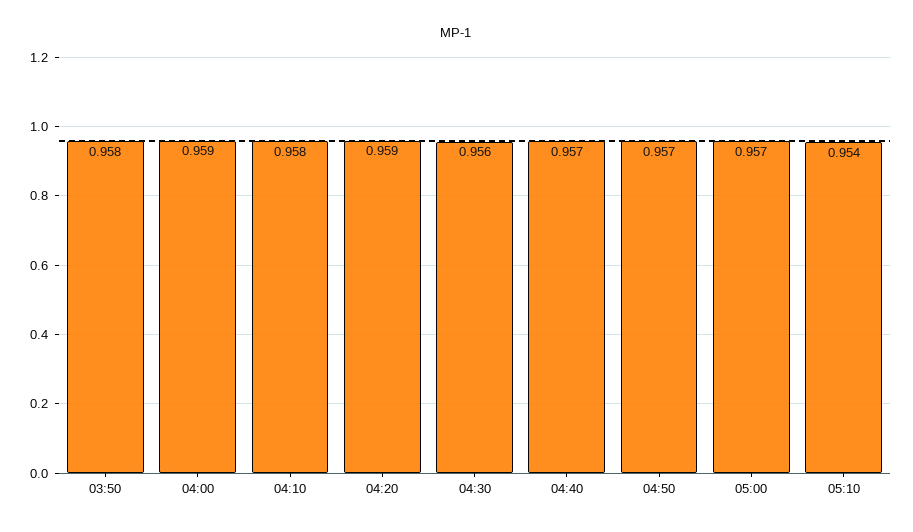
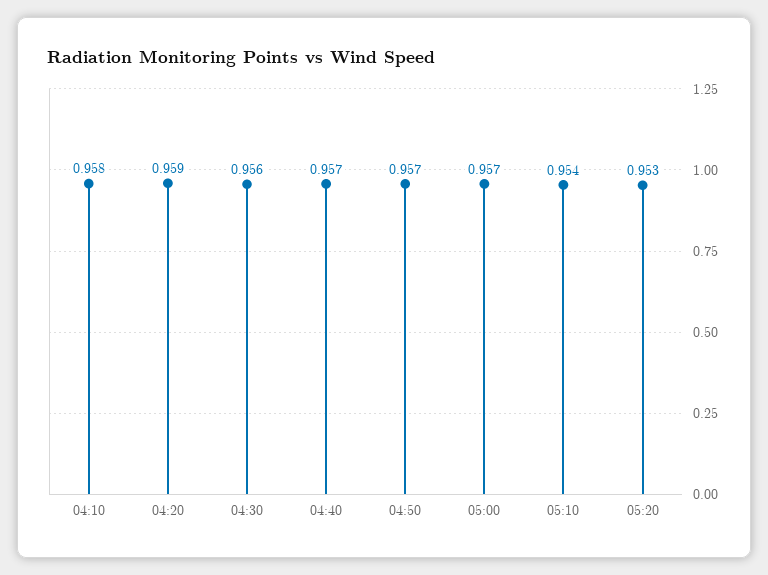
03:50: 0.958 -> none
04:00: 0.959 -> none
05:20: none -> 0.953

